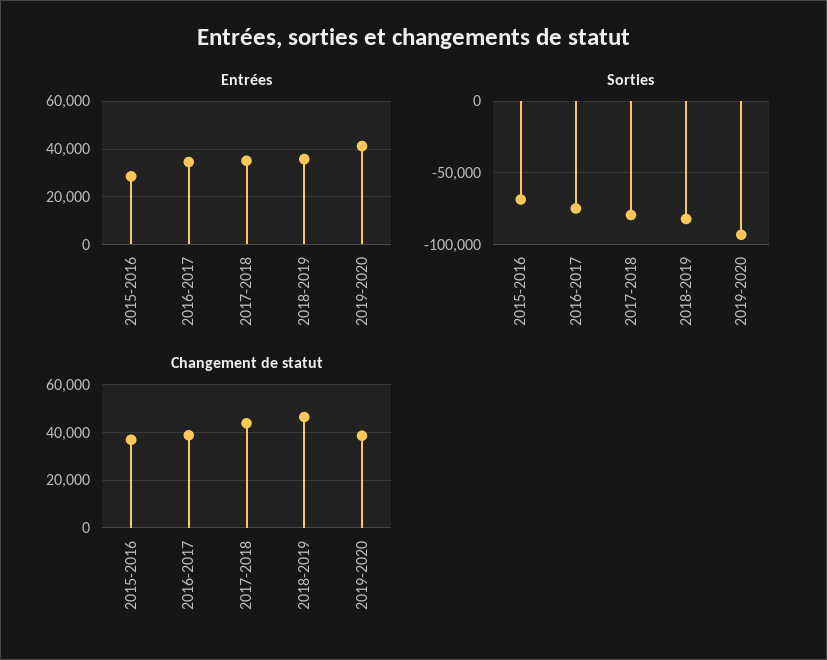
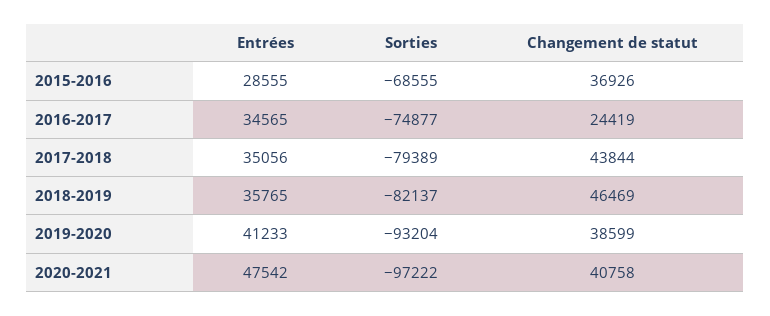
Changement de statut, 2016-2017: 40000 -> 24419
Entrées, 2020-2021: none -> 47542
Sorties, 2020-2021: none -> -97222
Changement de statut, 2020-2021: none -> 40758

